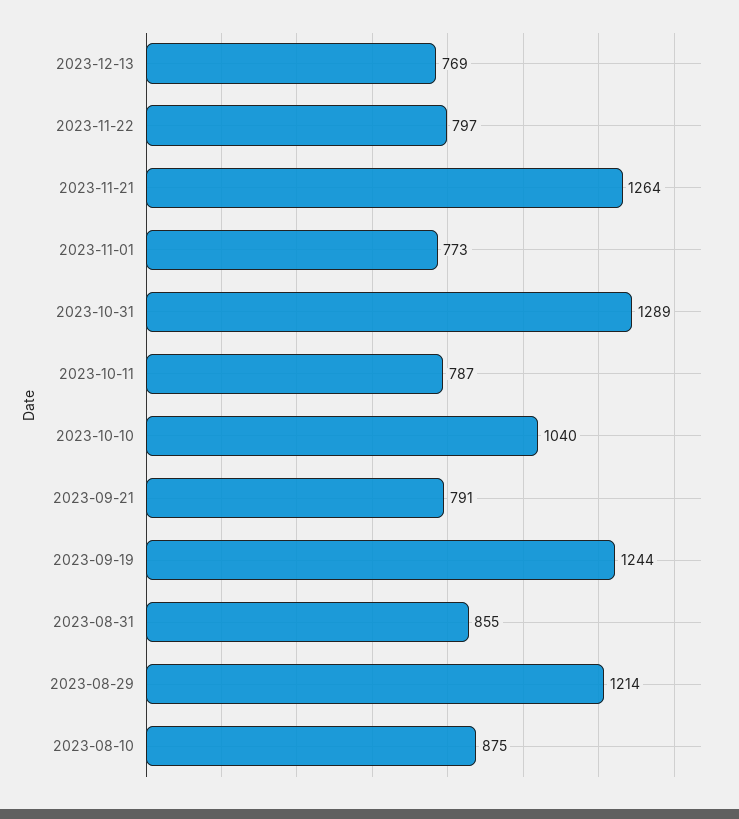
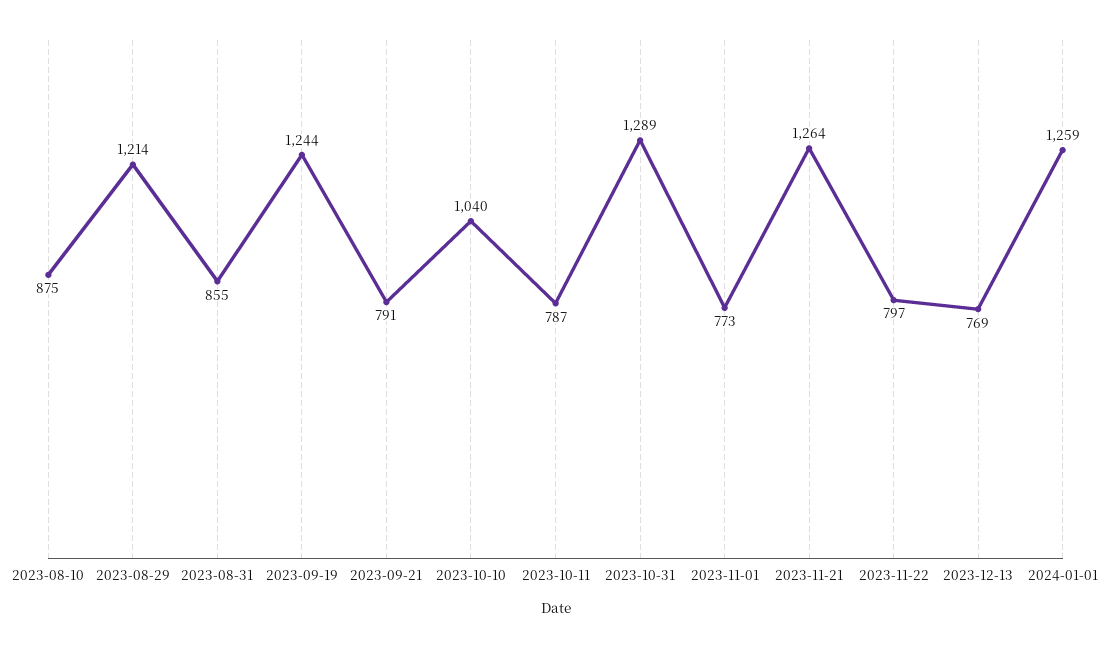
2024-01-01: none -> 1259

